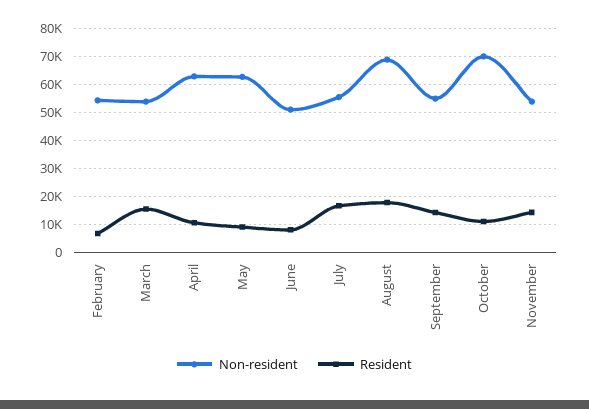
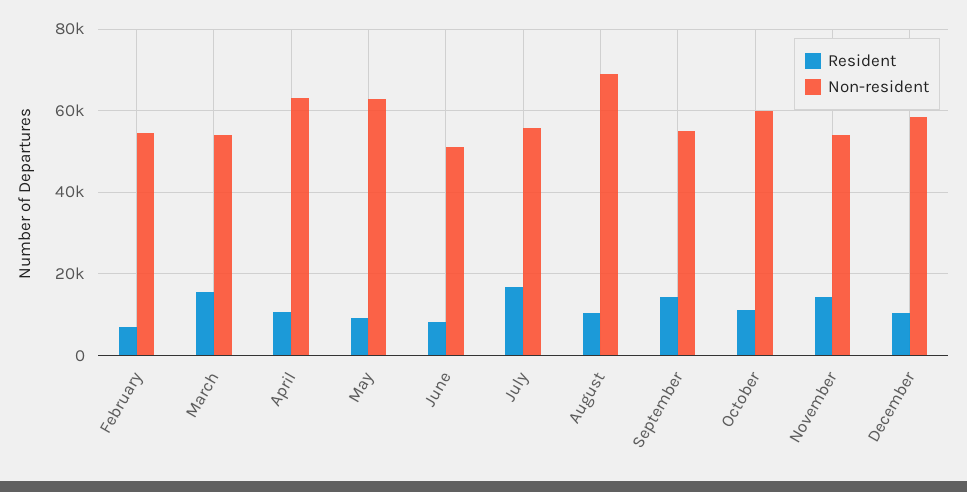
Resident, August: 17500 -> 10000
Non-resident, October: 70000 -> 60000
Resident, December: none -> 10000
Non-resident, December: none -> 58000

